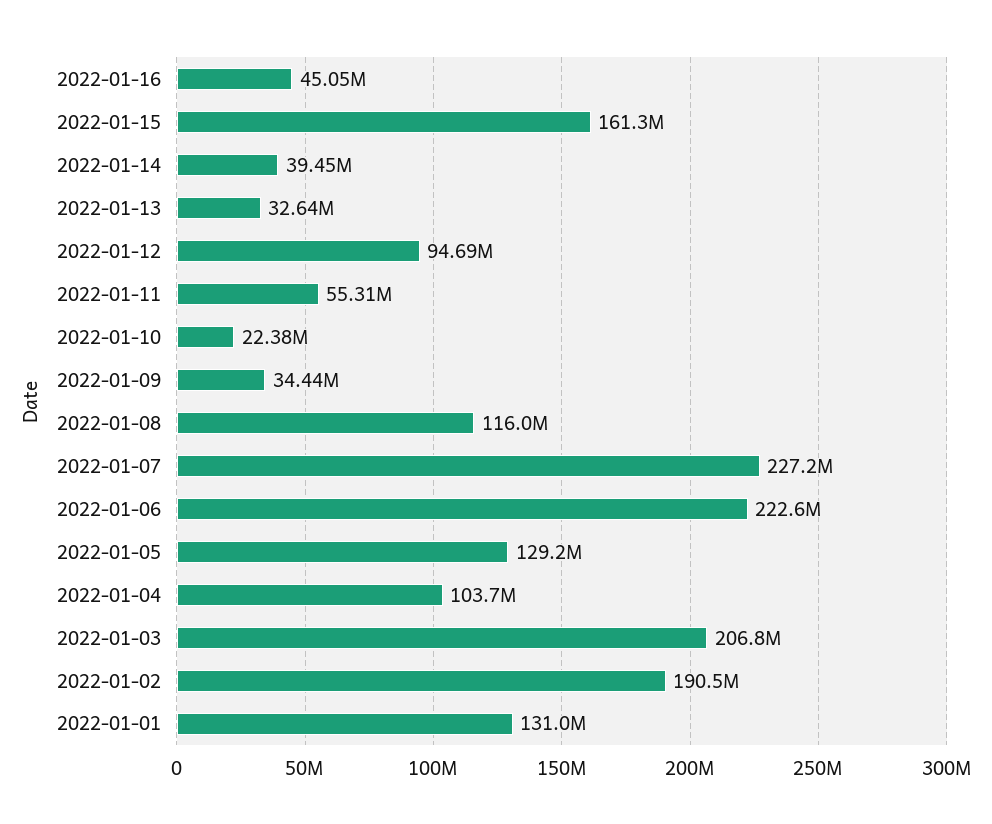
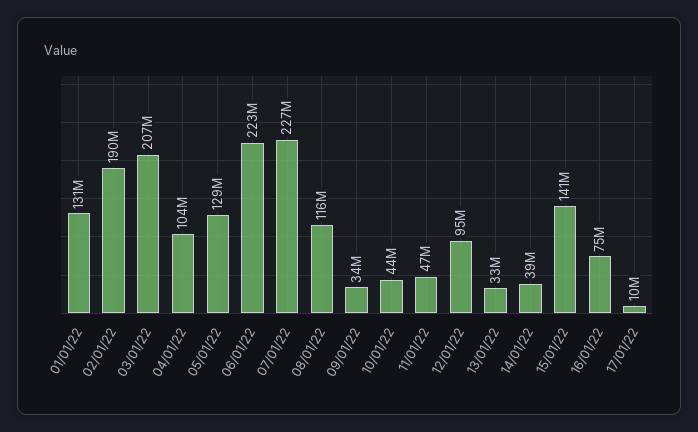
2022-01-16: 45050000 -> 75000000
2022-01-15: 161300000 -> 141000000
2022-01-11: 55310000 -> 47000000
2022-01-10: 22380000 -> 44000000
17/01/22: none -> 10000000

